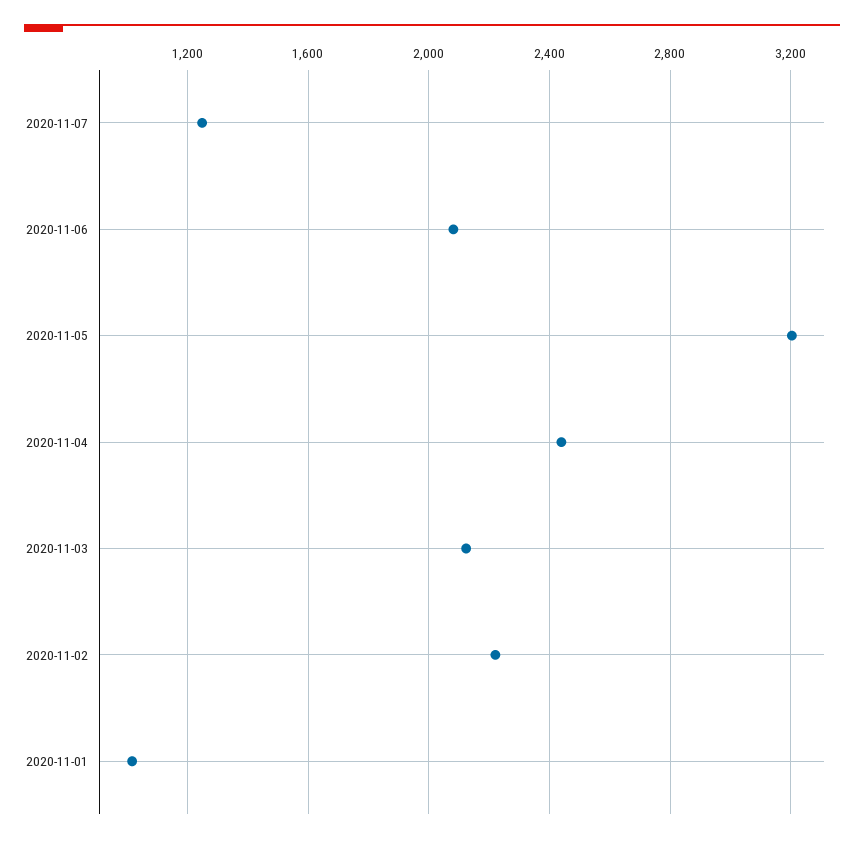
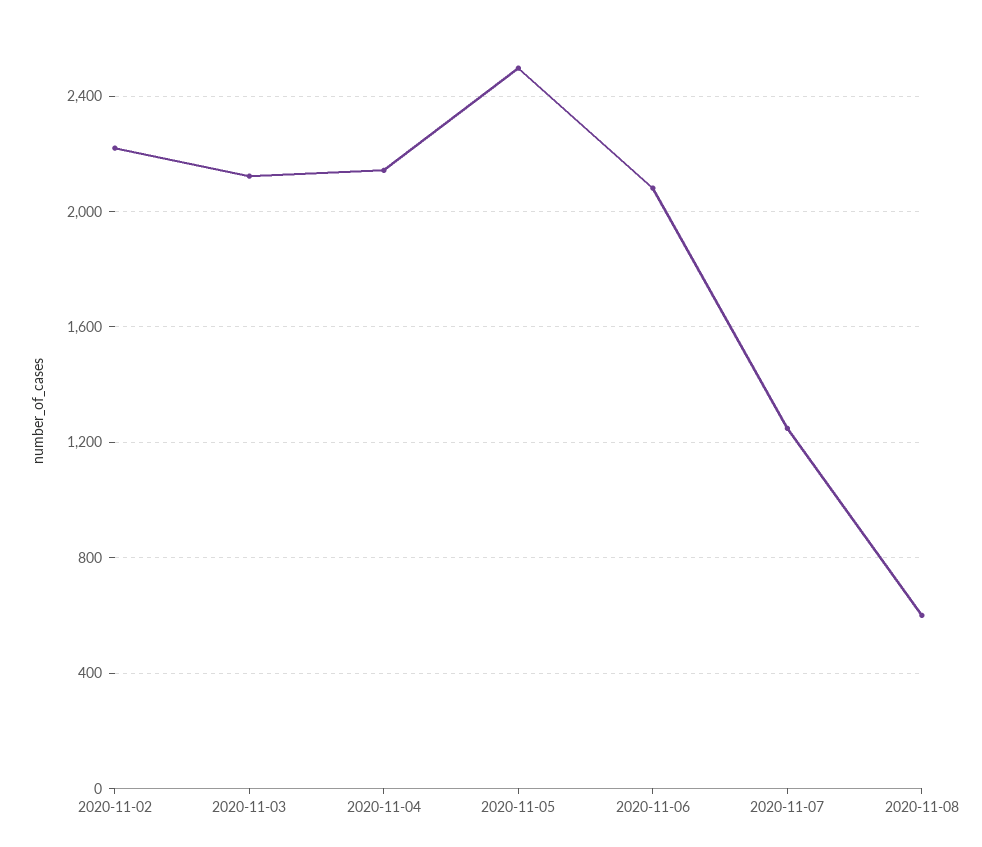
2020-11-05: 3200 -> 2500
2020-11-04: 2450 -> 2150
2020-11-01: 1000 -> none
2020-11-08: none -> 600

